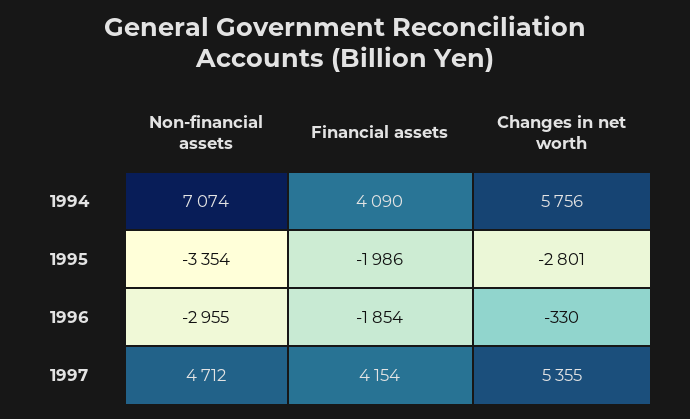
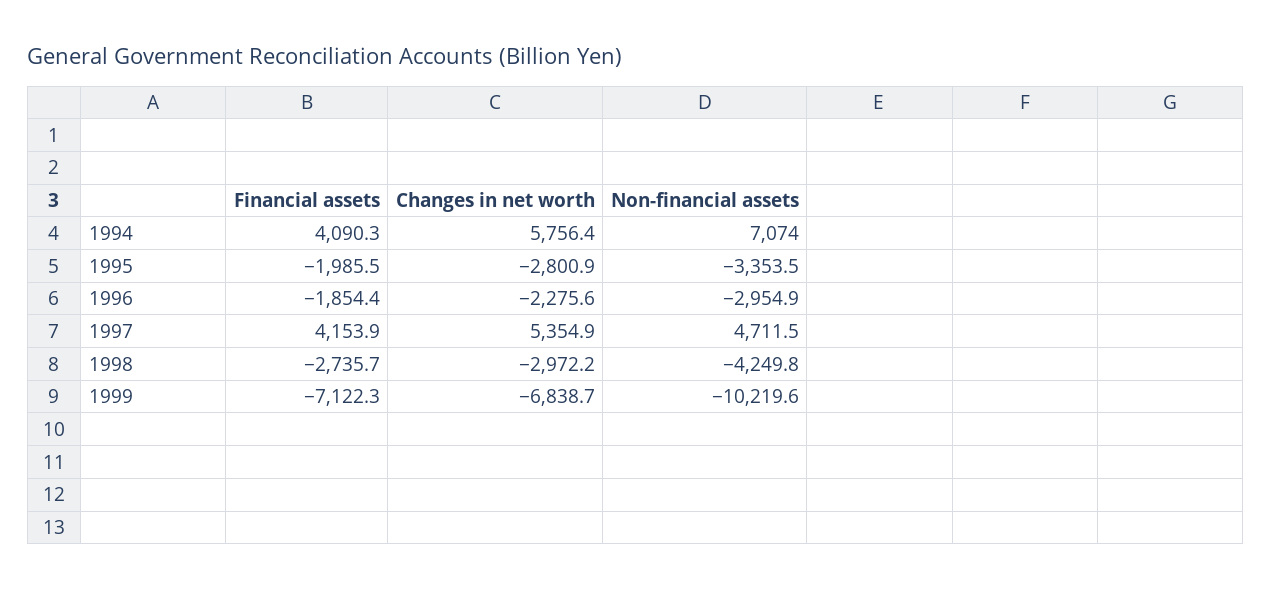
Changes in net worth, 1996: -330 -> -2275.6
Financial assets, 1998: none -> -2735.7
Changes in net worth, 1998: none -> -2972.2
Non-financial assets, 1998: none -> -4249.8
Financial assets, 1999: none -> -7122.3
Changes in net worth, 1999: none -> -6838.7
Non-financial assets, 1999: none -> -10219.6

